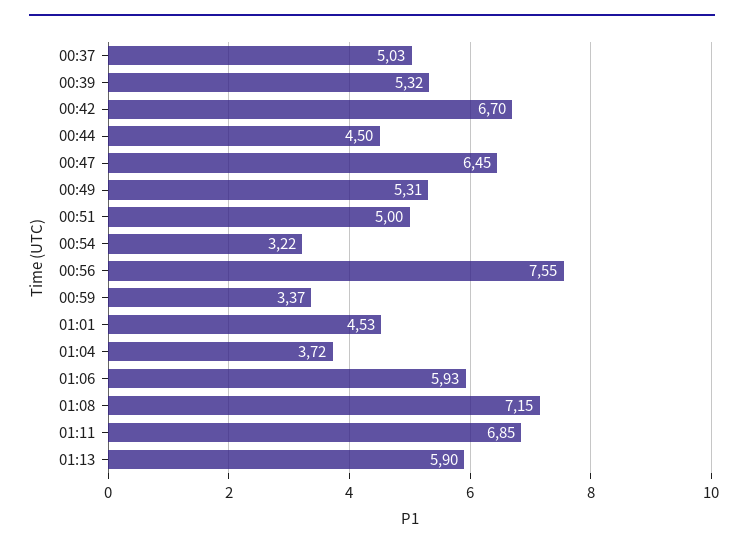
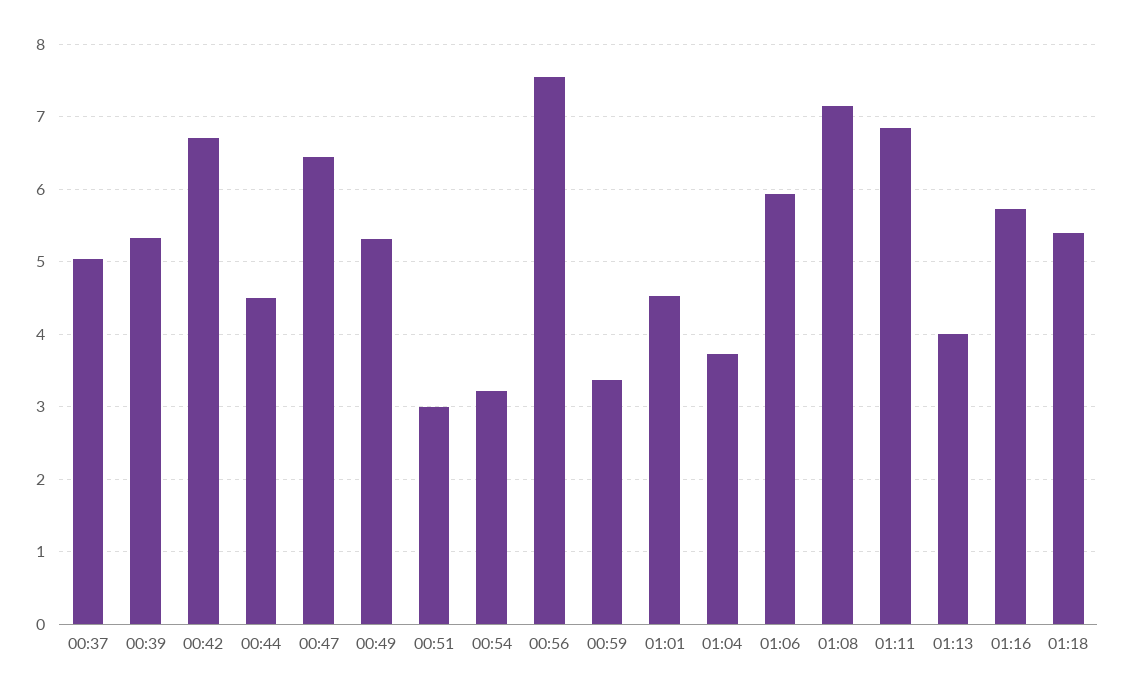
00:51: 5 -> 3
01:13: 5.9 -> 4
01:16: none -> 5.7
01:18: none -> 5.4

